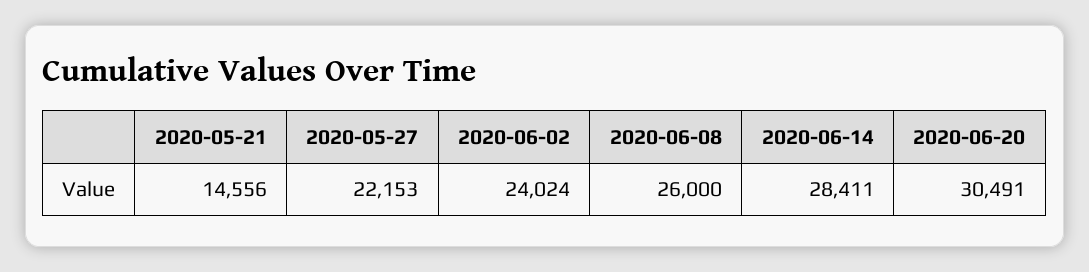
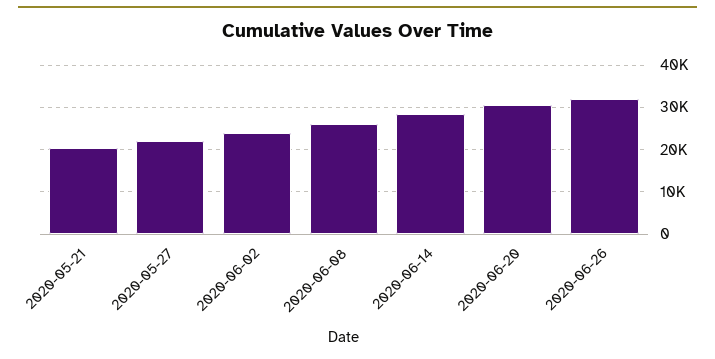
2020-05-21: 14556 -> 20000
2020-06-26: none -> 32000

